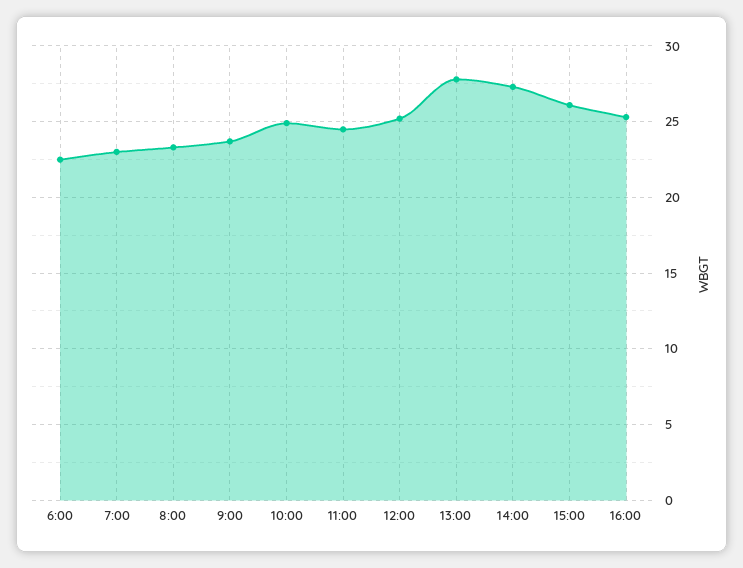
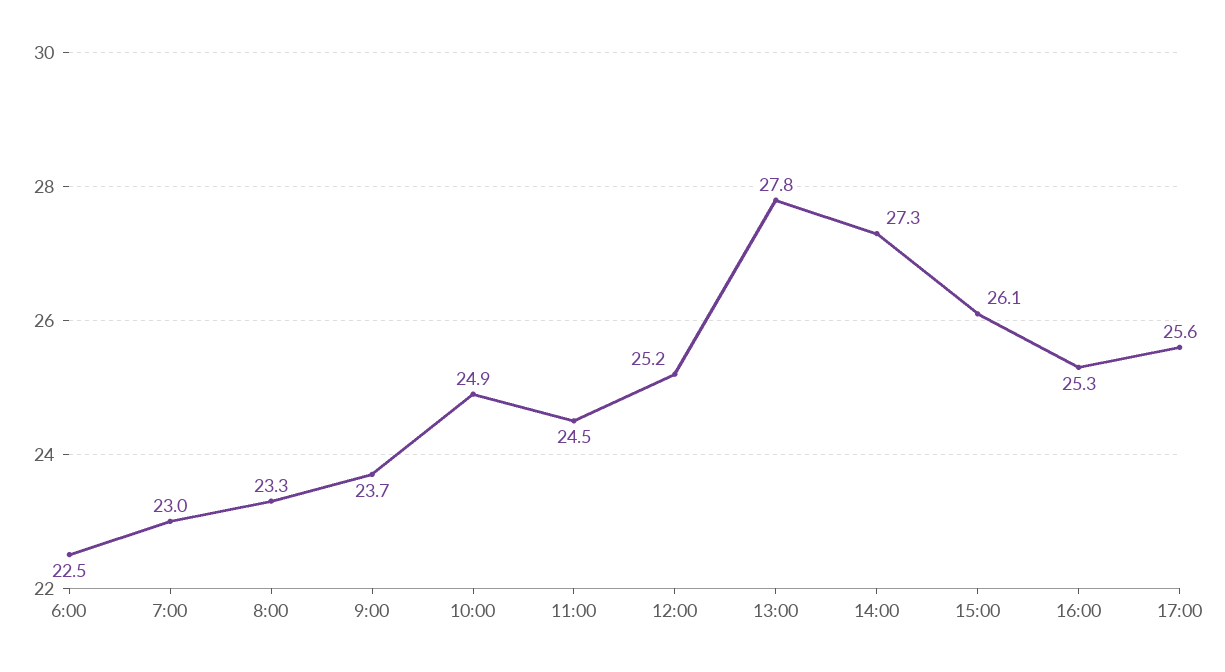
17:00: none -> 25.6

